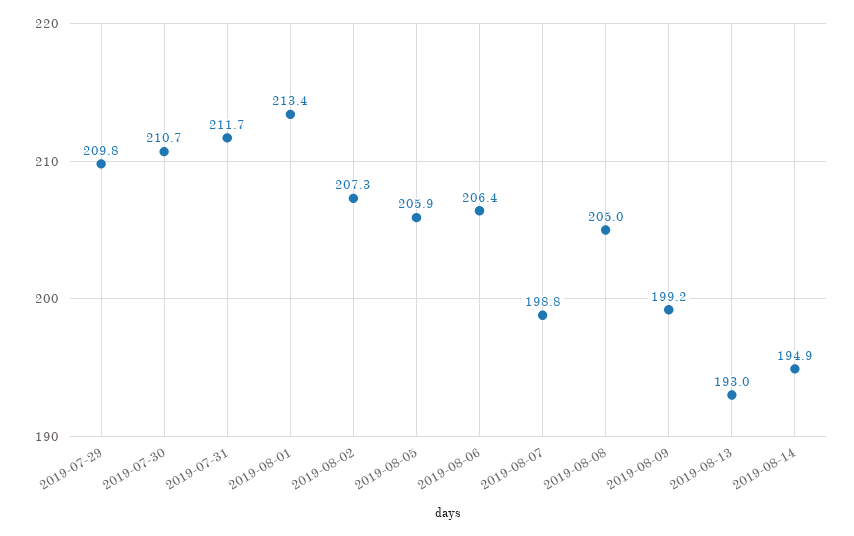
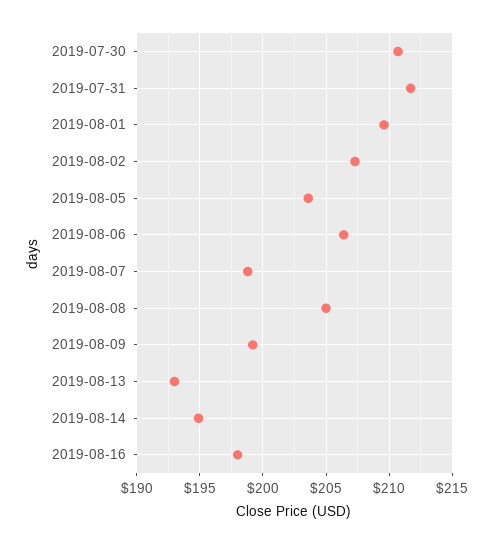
2019-07-29: 209.8 -> none
2019-08-01: 213.4 -> 209.5
2019-08-05: 205.9 -> 203.5
2019-08-16: none -> 198

